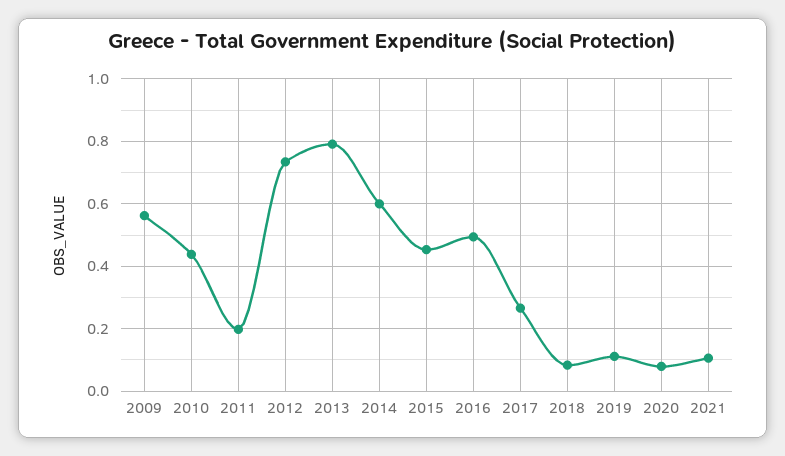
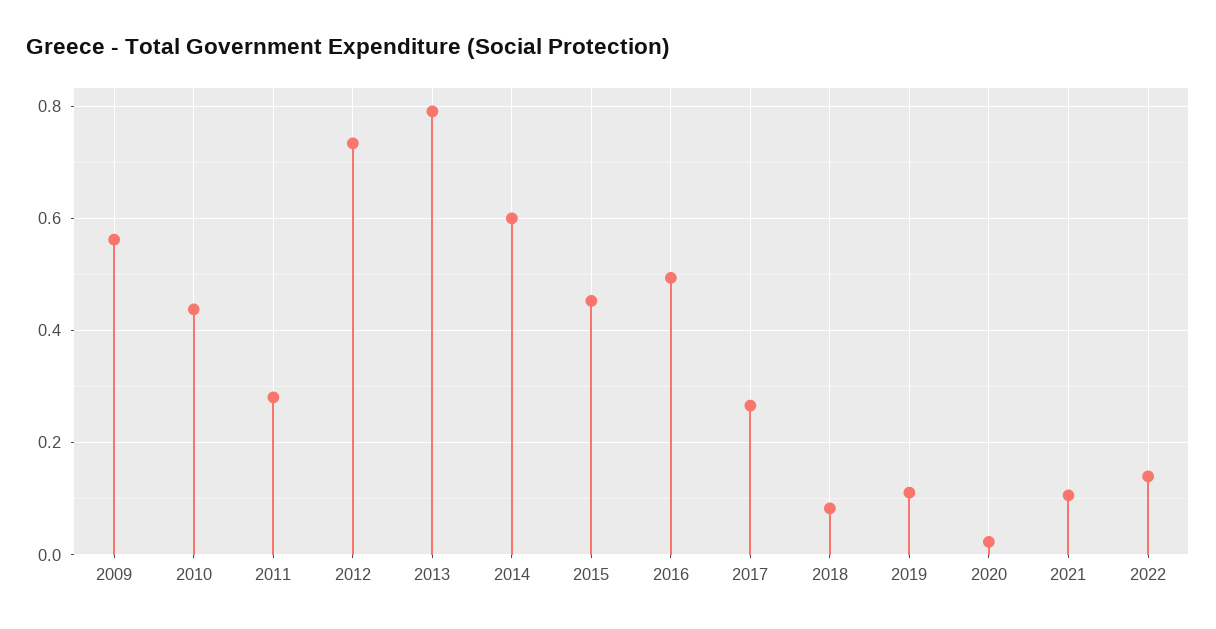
2011: 0.2 -> 0.28
2020: 0.08 -> 0.02
2022: none -> 0.14

